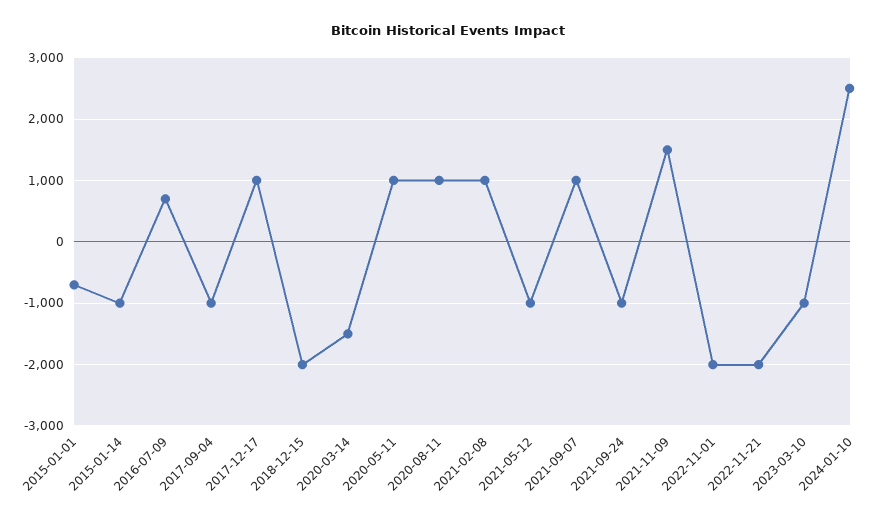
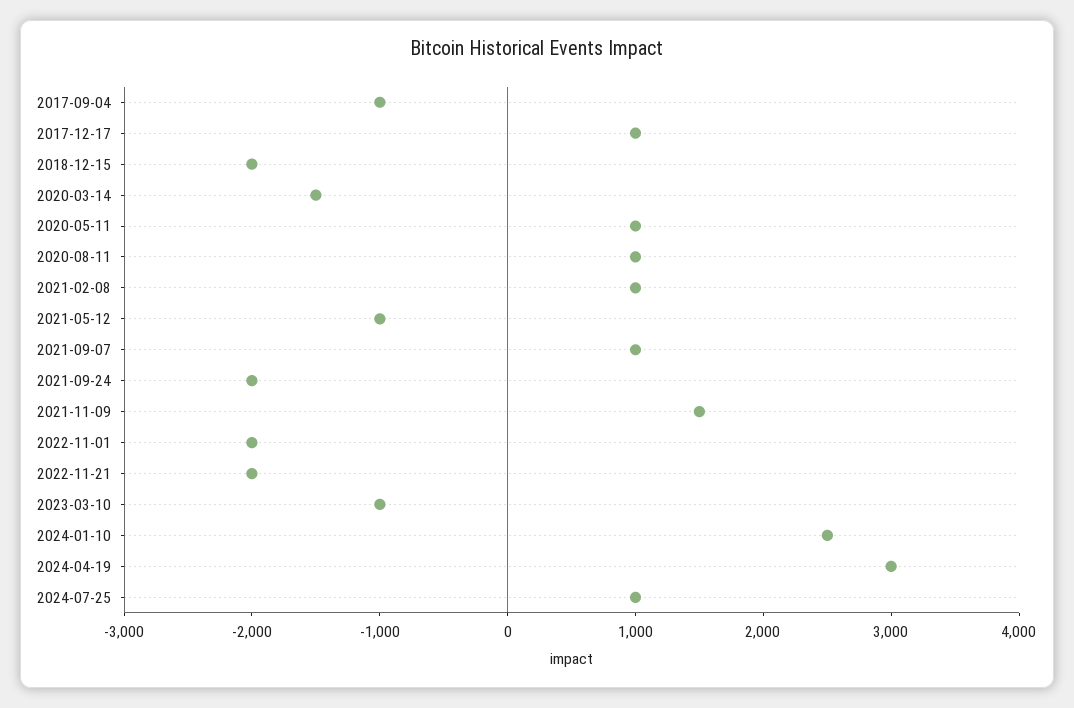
2015-01-01: -700 -> none
2015-01-14: -1000 -> none
2016-07-09: 700 -> none
2021-09-24: -1000 -> -2000
2024-04-19: none -> 3000
2024-07-25: none -> 1000

